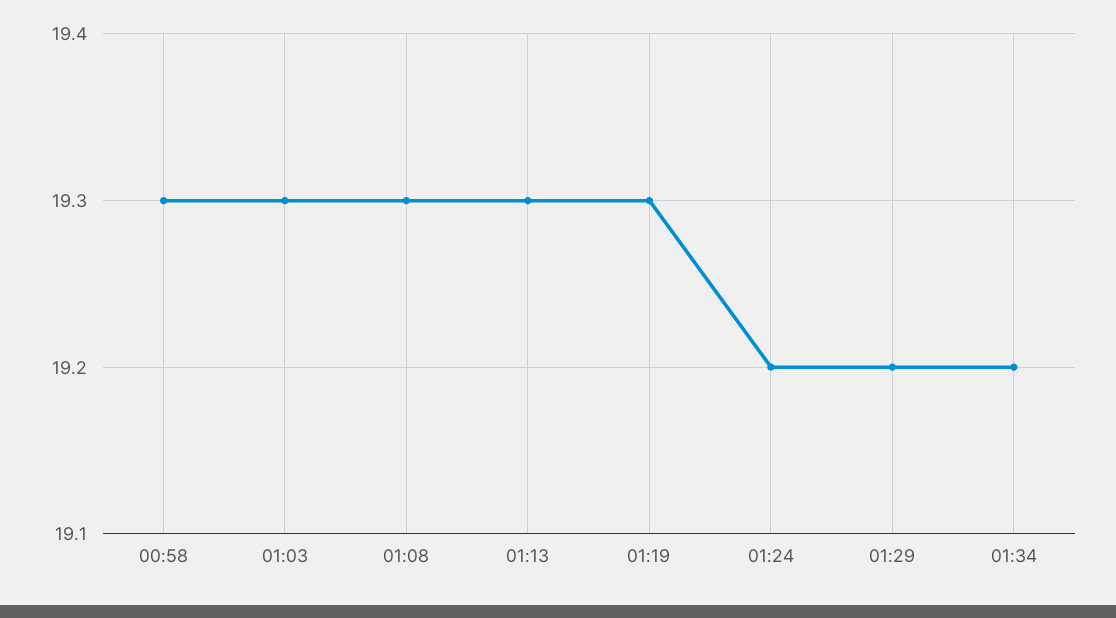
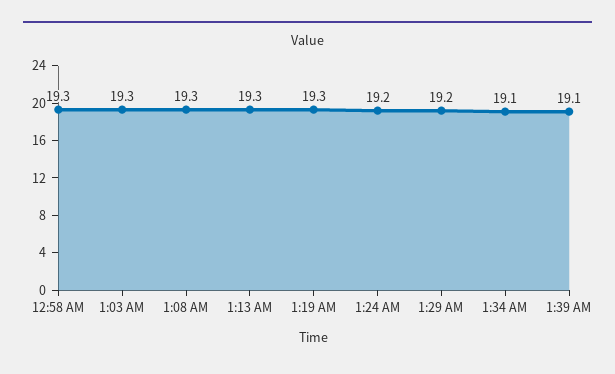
01:34: 19.2 -> 19.1
1:39 AM: none -> 19.1

